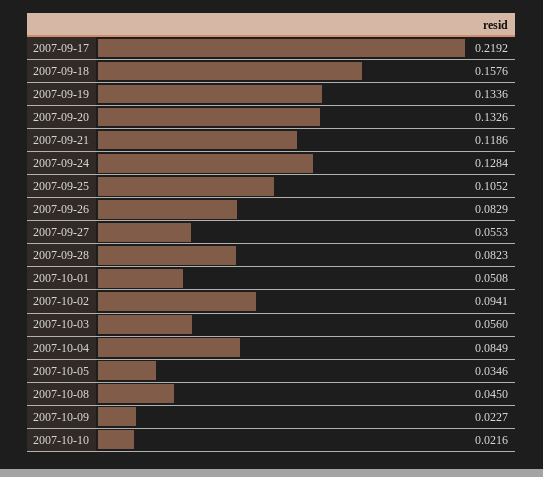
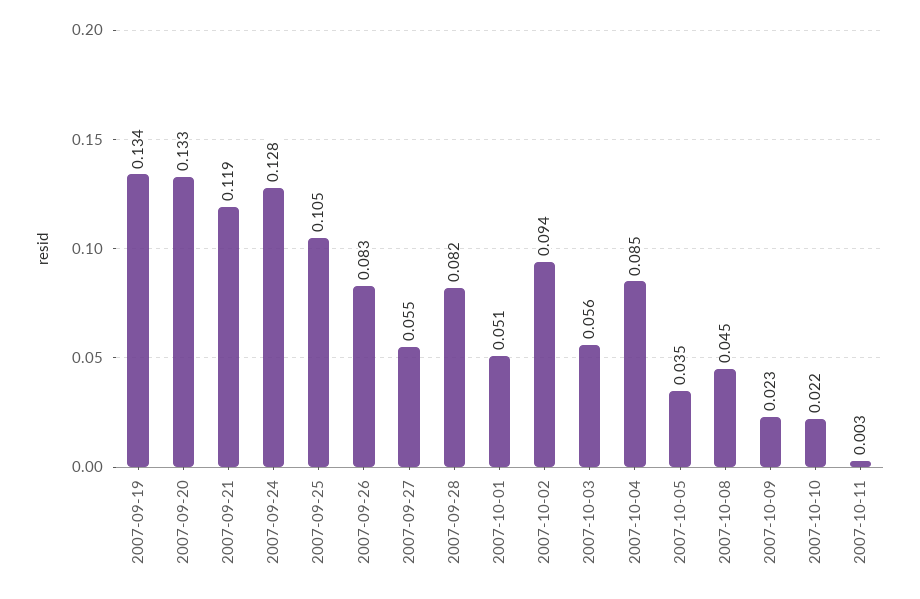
2007-09-17: 0.2192 -> none
2007-09-18: 0.1576 -> none
2007-10-11: none -> 0.003

